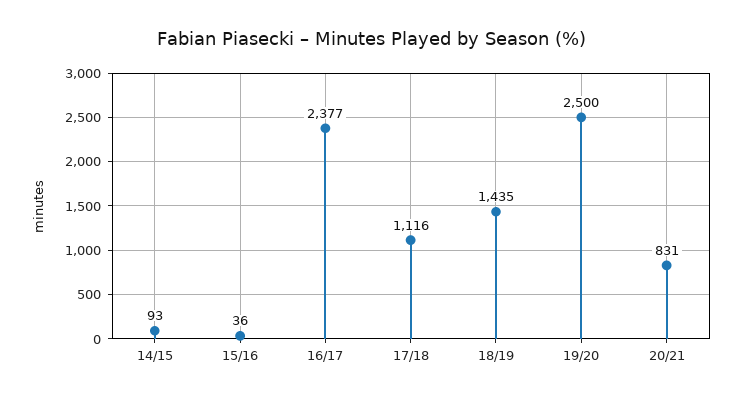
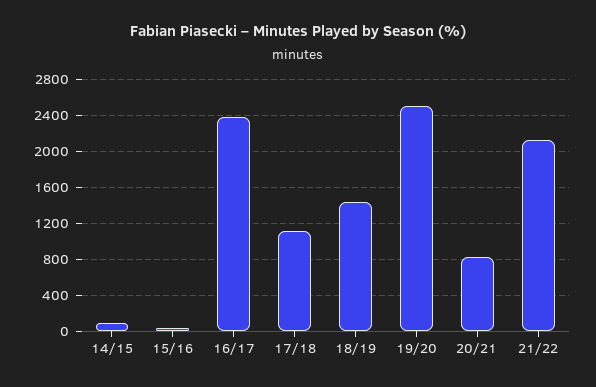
21/22: none -> 2100

